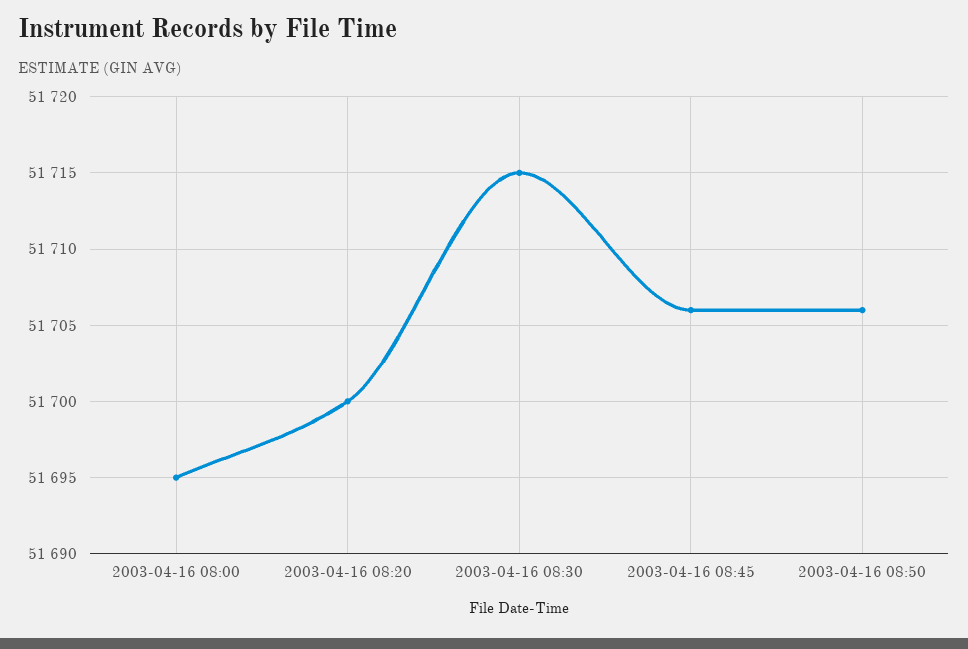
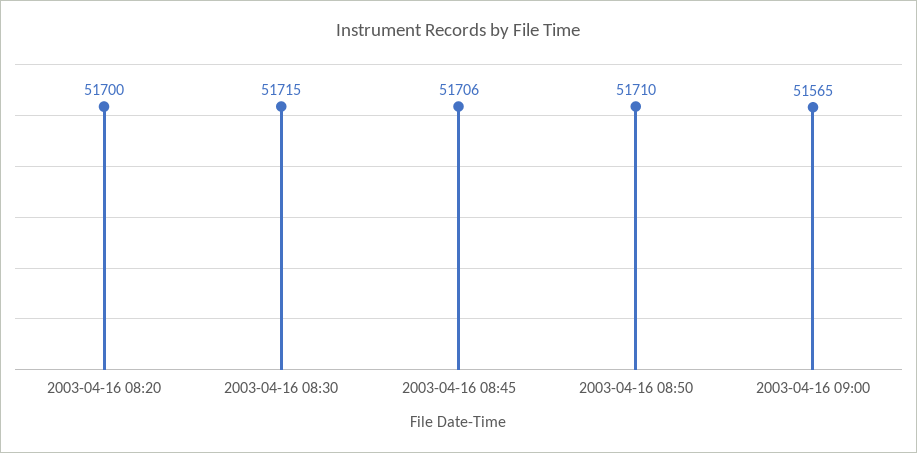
2003-04-16 08:00: 51695 -> none
2003-04-16 08:50: 51706 -> 51710
2003-04-16 09:00: none -> 51565

